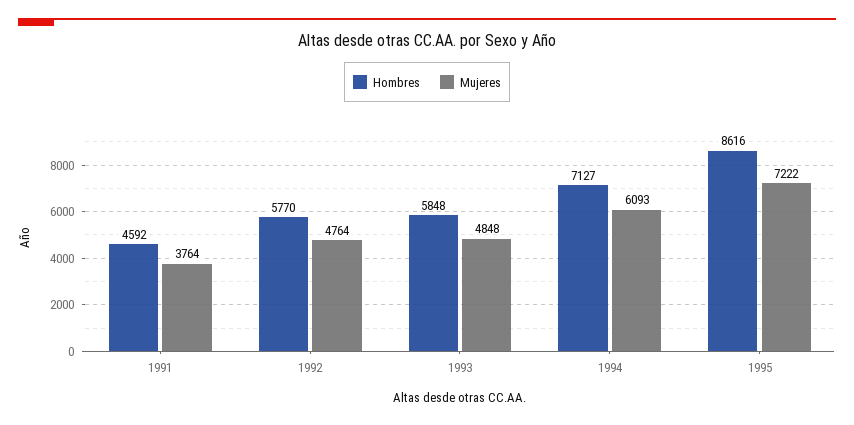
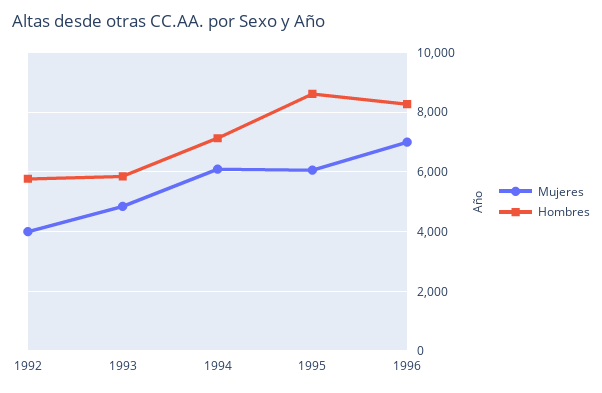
Hombres, 1991: 4592 -> none
Mujeres, 1991: 3764 -> none
Mujeres, 1992: 4764 -> 4000
Mujeres, 1995: 7222 -> 6000
Mujeres, 1996: none -> 7000
Hombres, 1996: none -> 8250

